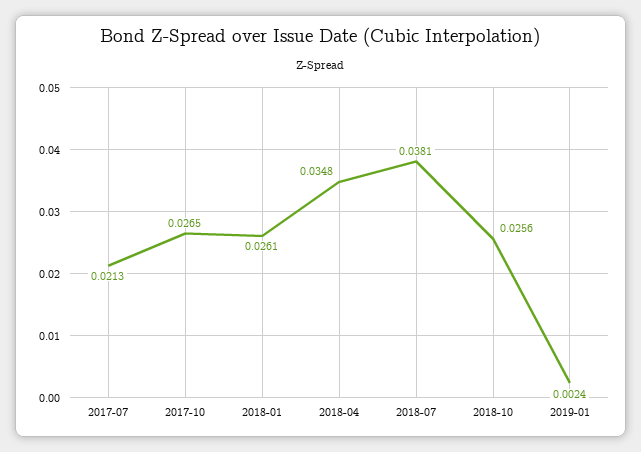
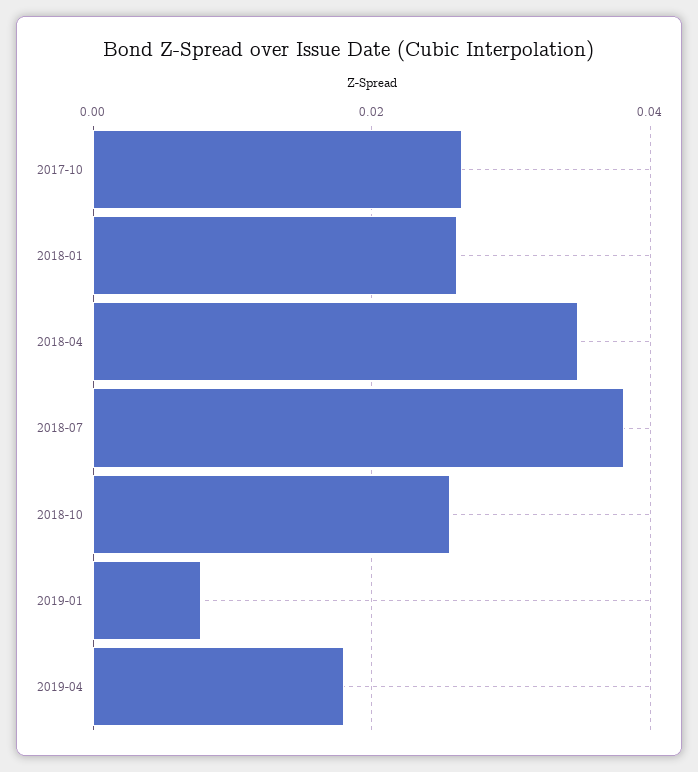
2017-07: 0.0213 -> none
2019-01: 0.0024 -> 0.008
2019-04: none -> 0.018

